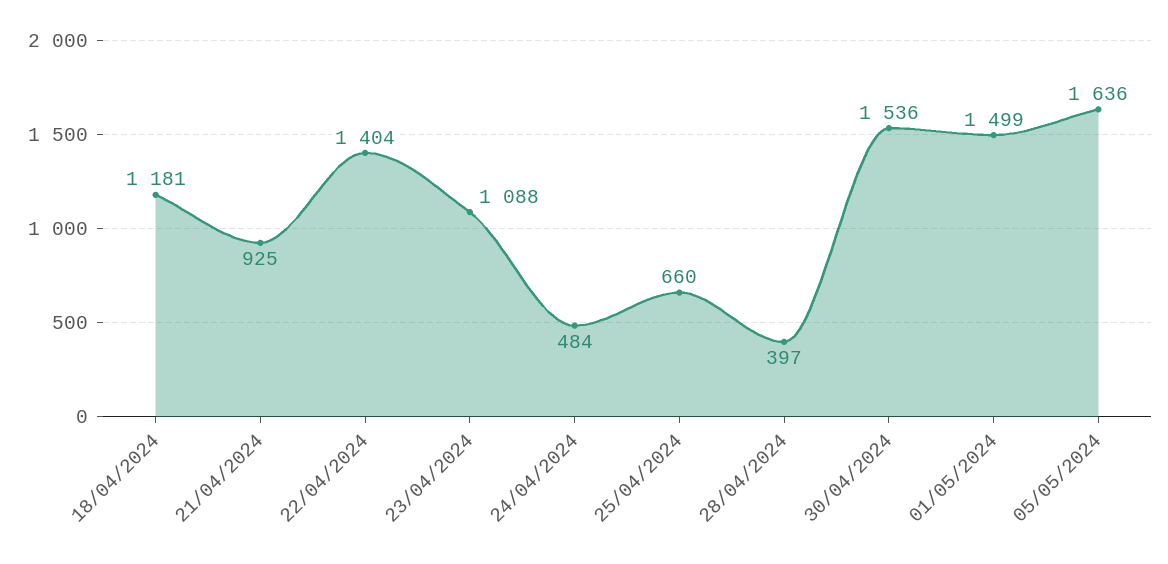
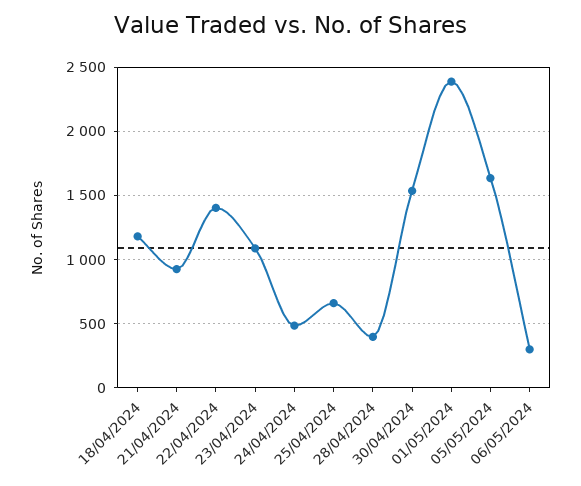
01/05/2024: 1499 -> 2400
06/05/2024: none -> 300

